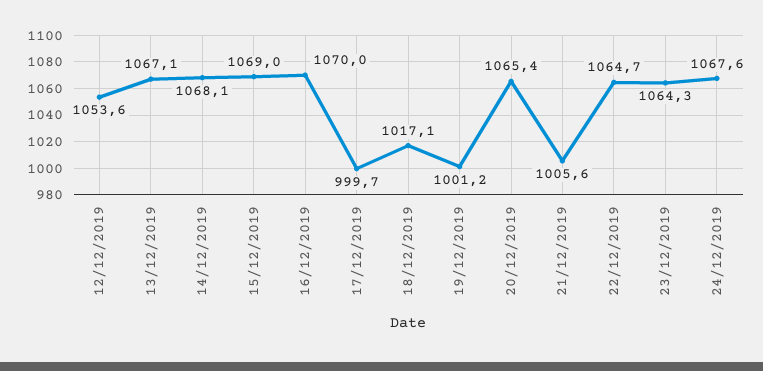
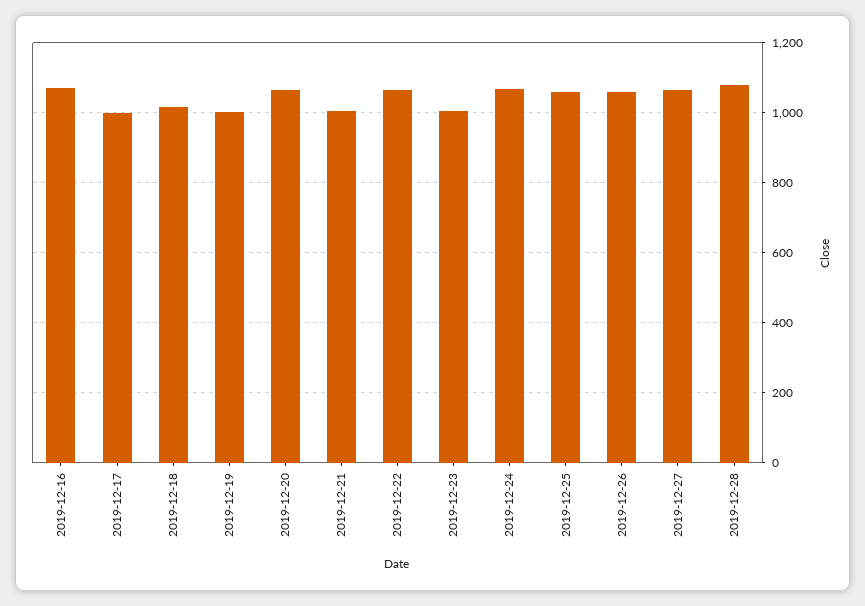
12/12/2019: 1053.6 -> none
13/12/2019: 1067.1 -> none
14/12/2019: 1068.1 -> none
15/12/2019: 1069 -> none
23/12/2019: 1064.3 -> 1000
2019-12-25: none -> 1060
2019-12-26: none -> 1060
2019-12-27: none -> 1060
2019-12-28: none -> 1080

